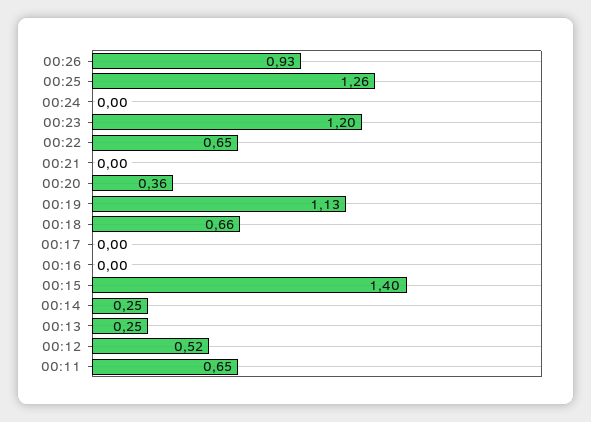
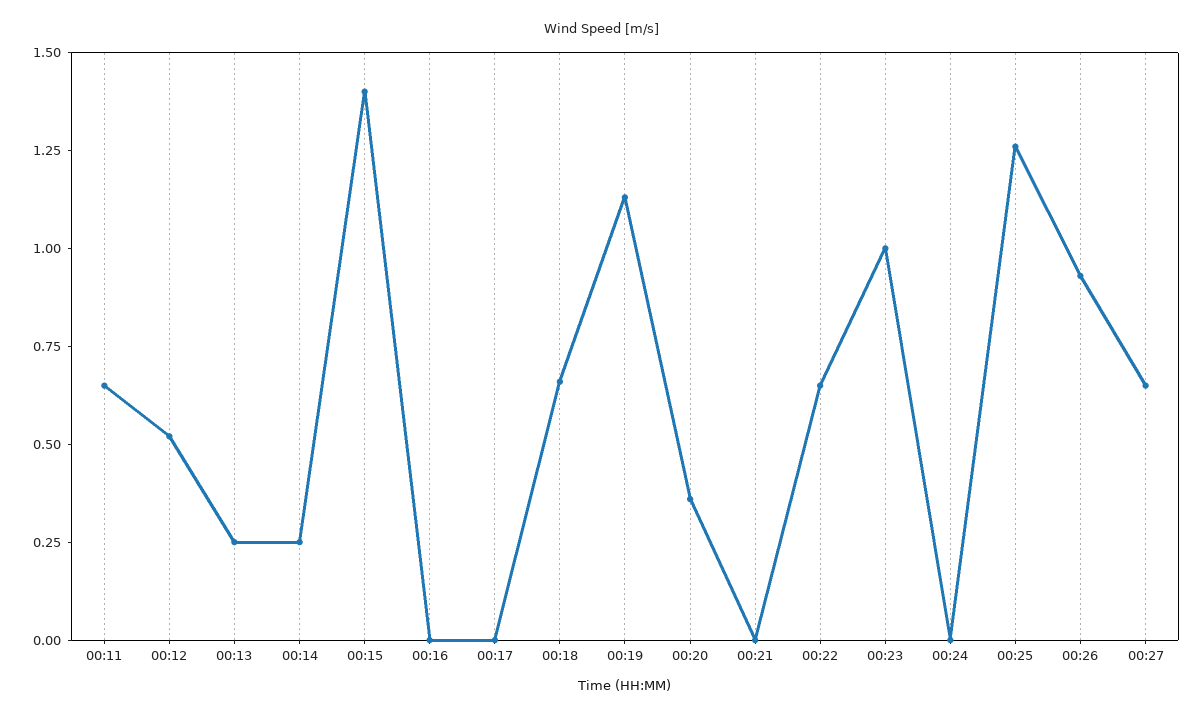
00:23: 1.2 -> 1
00:27: none -> 0.65

